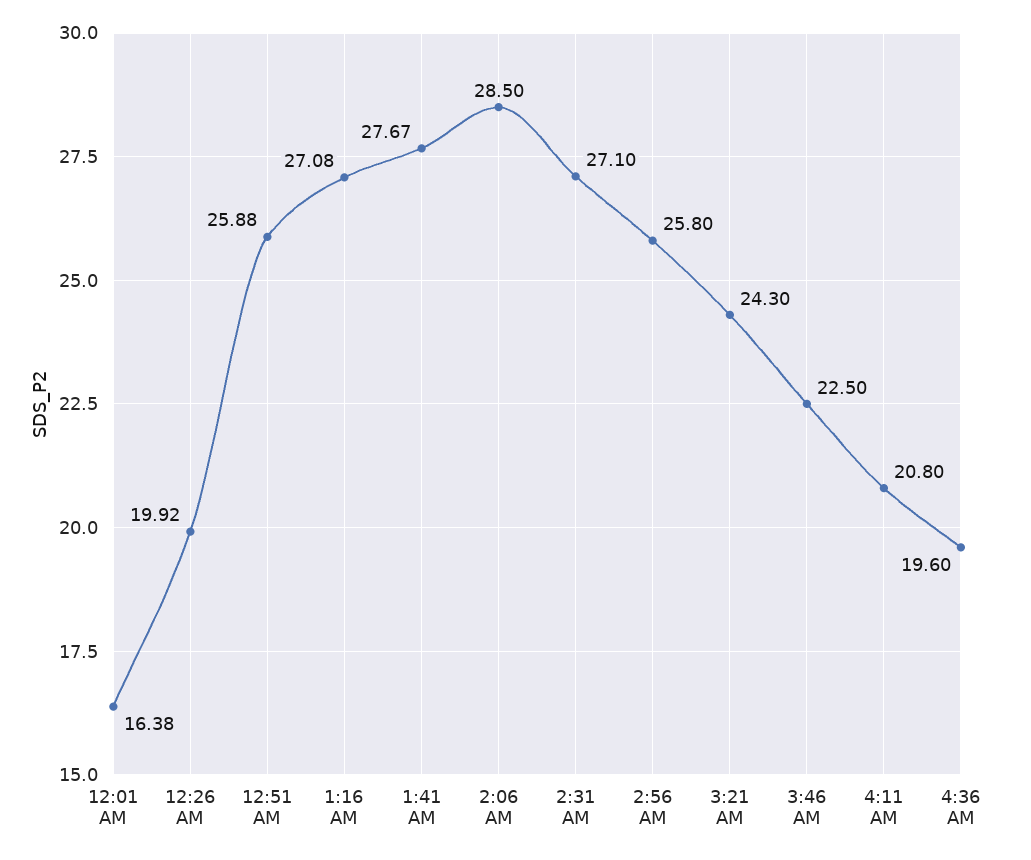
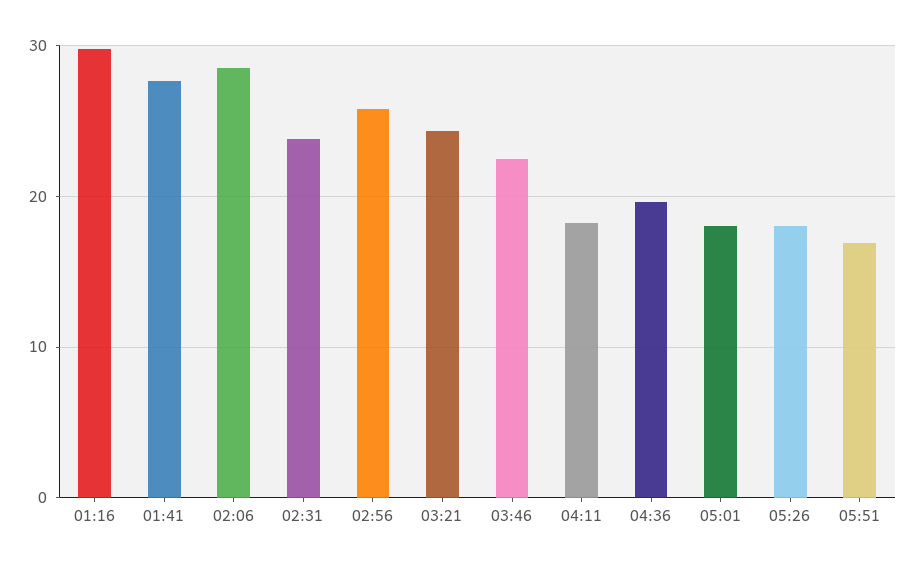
12:01 AM: 16.38 -> none
12:26 AM: 19.92 -> none
12:51 AM: 25.88 -> none
1:16 AM: 27.08 -> 30
2:31 AM: 27.1 -> 24
4:11 AM: 20.8 -> 18
05:01: none -> 18
05:26: none -> 18
05:51: none -> 17

